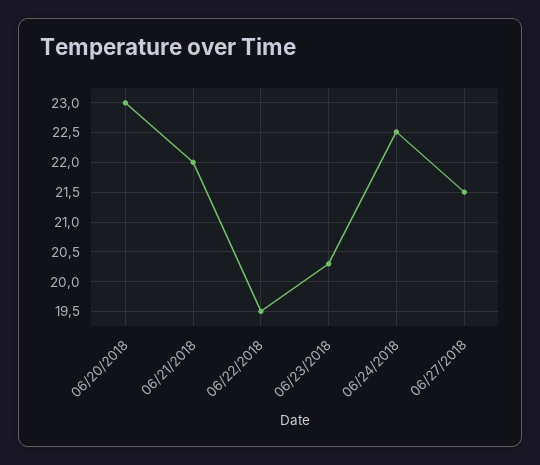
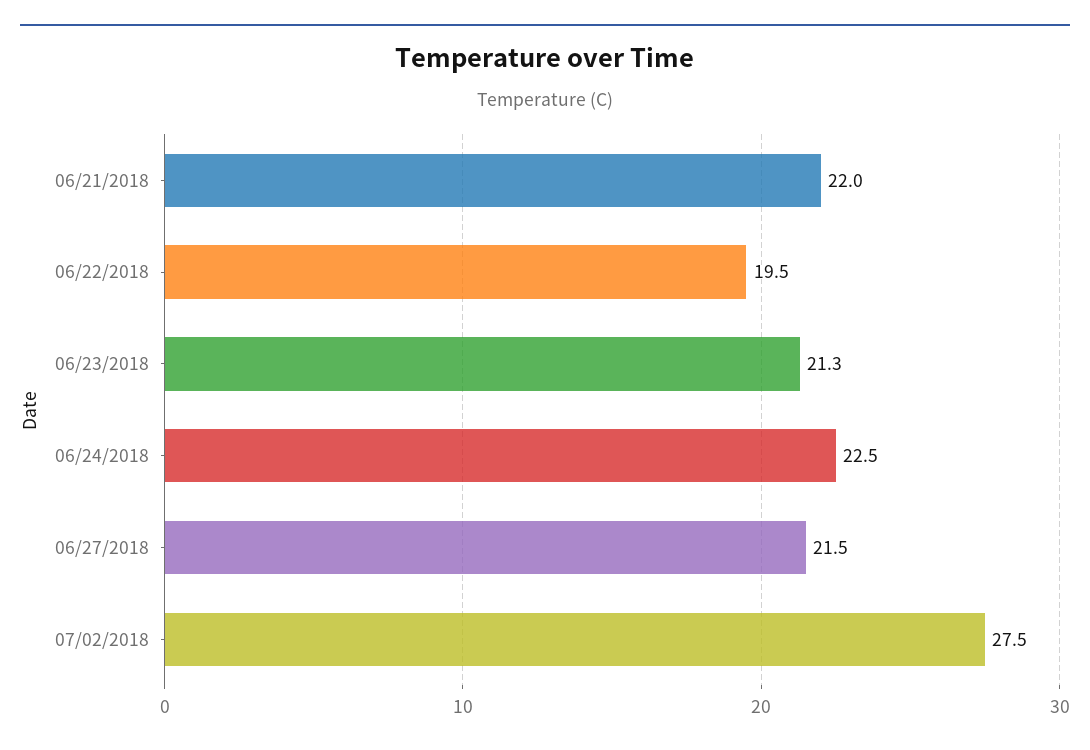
06/20/2018: 23 -> none
06/23/2018: 20.25 -> 21.3
07/02/2018: none -> 27.5

